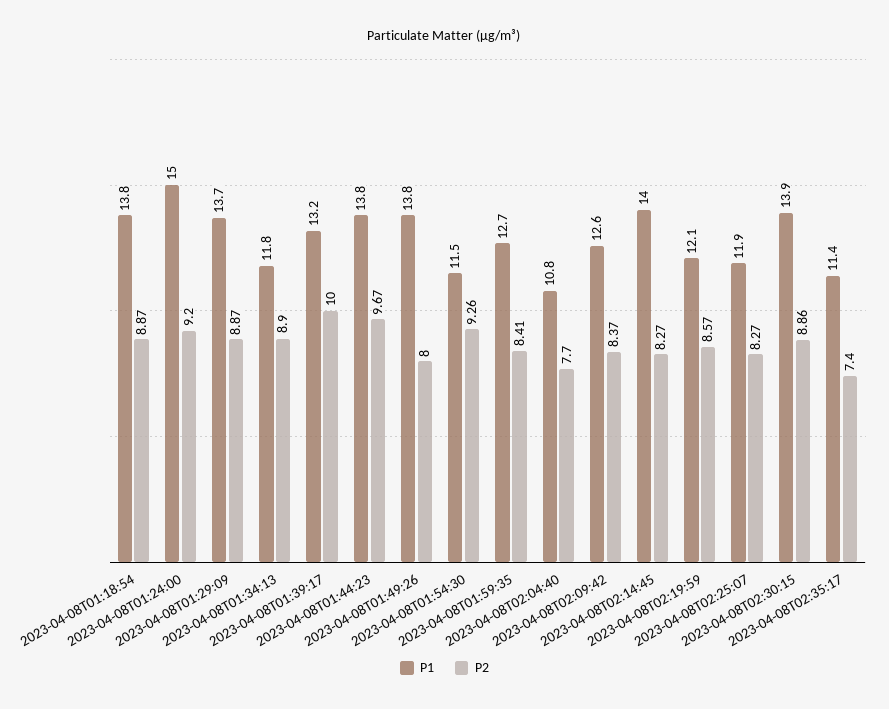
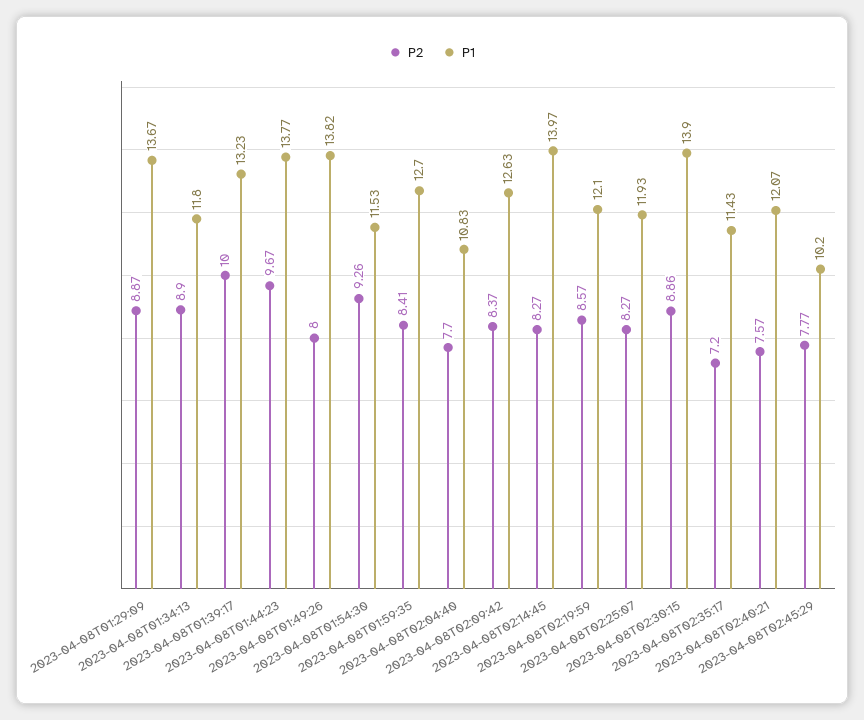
P1, 2023-04-08T01:18:54: 13.8 -> none
P2, 2023-04-08T01:18:54: 8.87 -> none
P1, 2023-04-08T01:24:00: 15 -> none
P2, 2023-04-08T01:24:00: 9.2 -> none
P2, 2023-04-08T02:35:17: 7.4 -> 7.2
P2, 2023-04-08T02:40:21: none -> 7.57
P1, 2023-04-08T02:40:21: none -> 12.07
P2, 2023-04-08T02:45:29: none -> 7.77
P1, 2023-04-08T02:45:29: none -> 10.2

